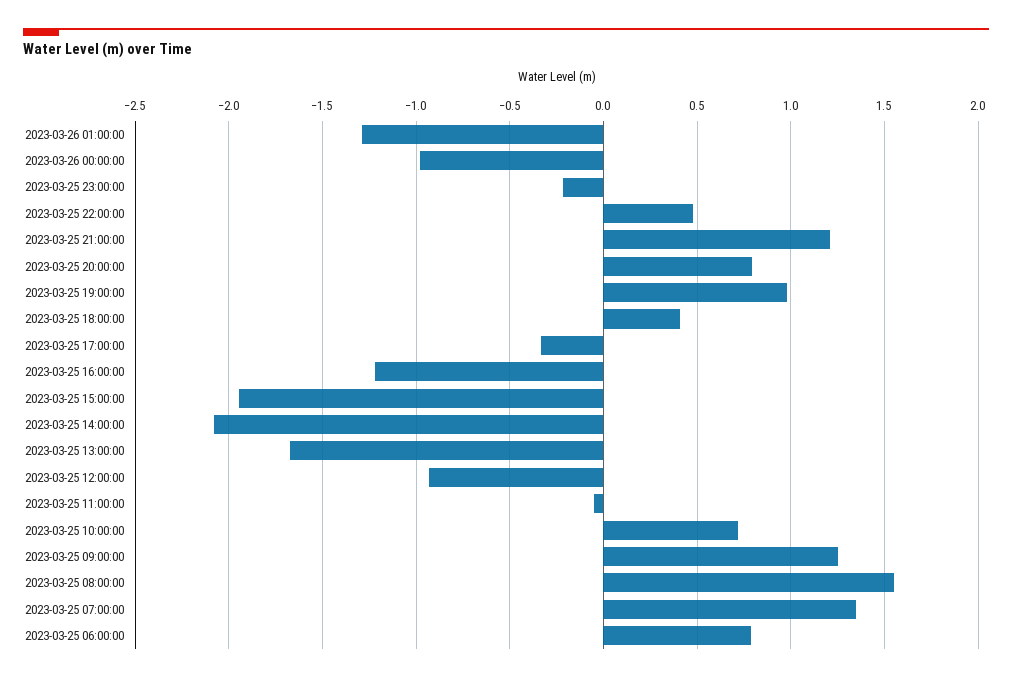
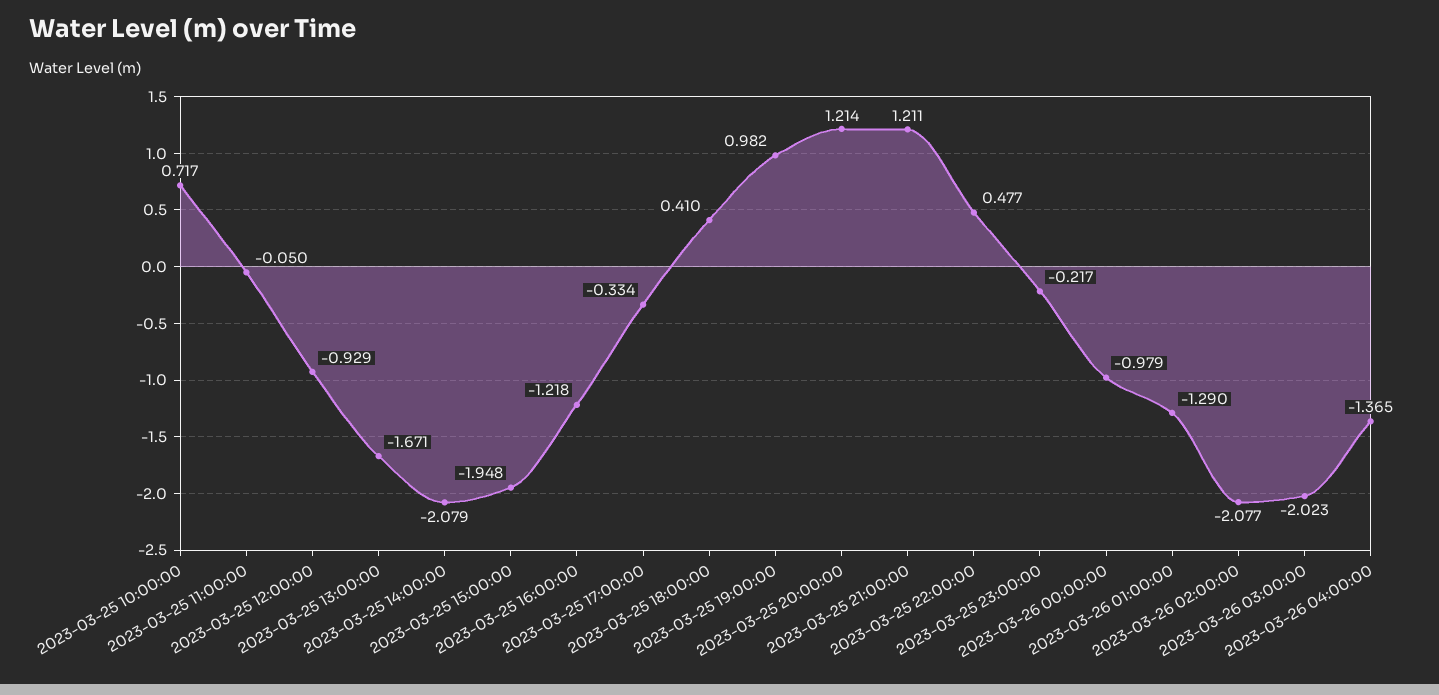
2023-03-25 20:00:00: 0.8 -> 1.214
2023-03-25 09:00:00: 1.25 -> none
2023-03-25 08:00:00: 1.55 -> none
2023-03-25 07:00:00: 1.35 -> none
2023-03-25 06:00:00: 0.8 -> none
2023-03-26 02:00:00: none -> -2.077
2023-03-26 03:00:00: none -> -2.023
2023-03-26 04:00:00: none -> -1.365

